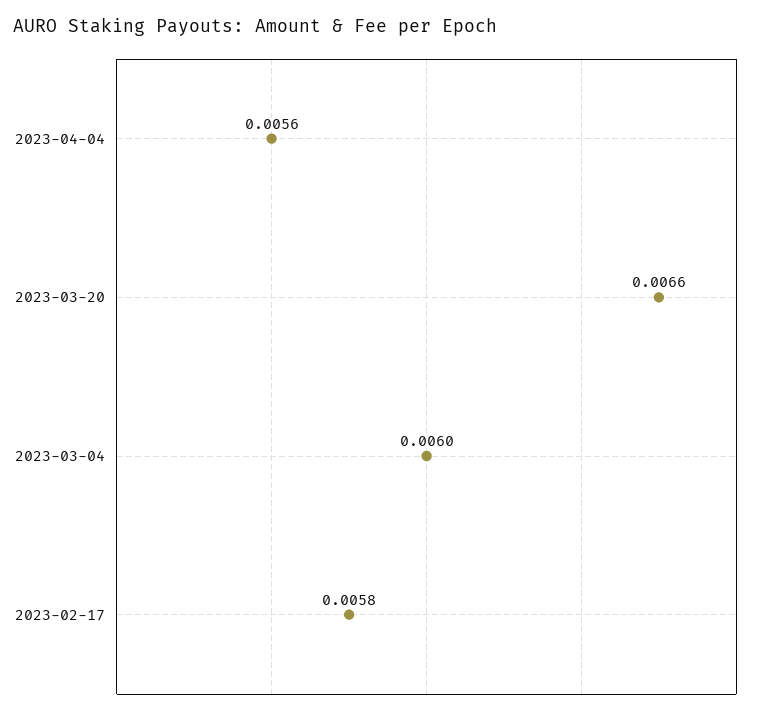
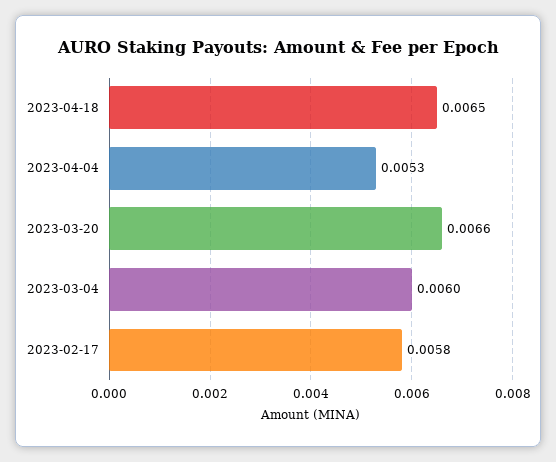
2023-04-04: 0.0056 -> 0.0053
2023-04-18: none -> 0.0065

